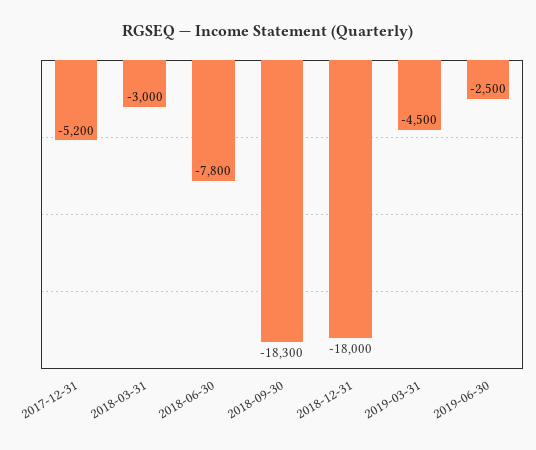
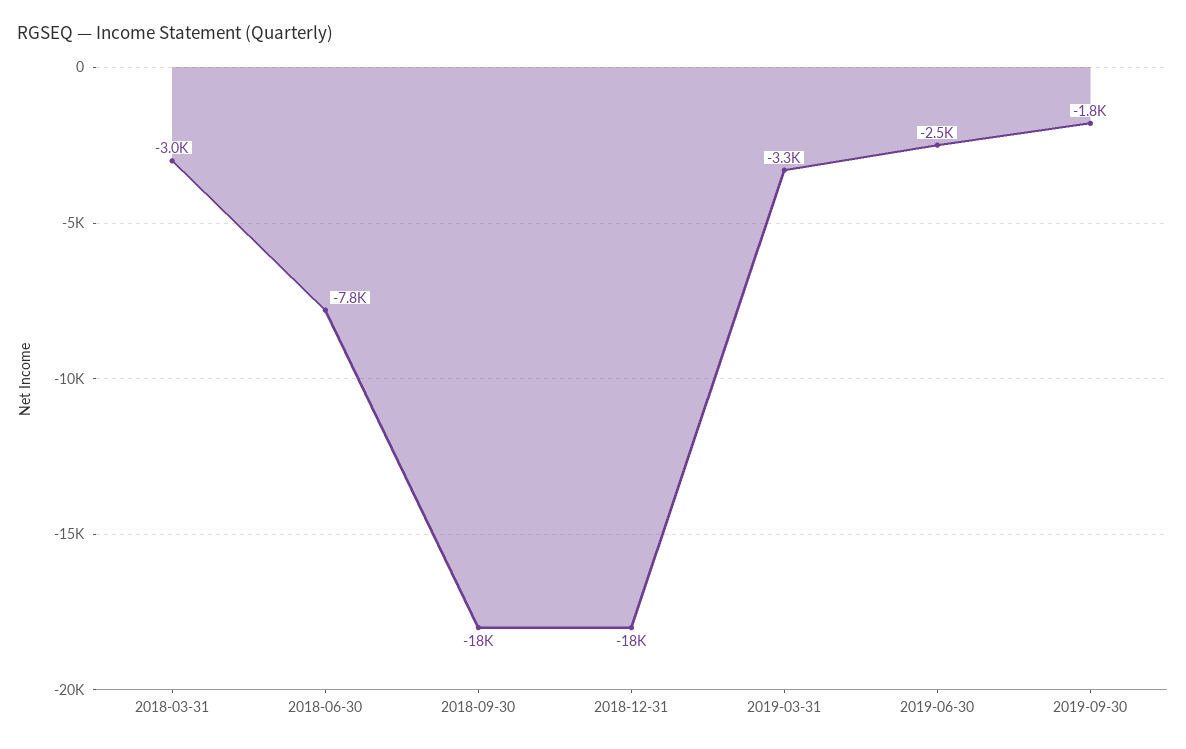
2017-12-31: -5200 -> none
2019-03-31: -4500 -> -3300
2019-09-30: none -> -1800

